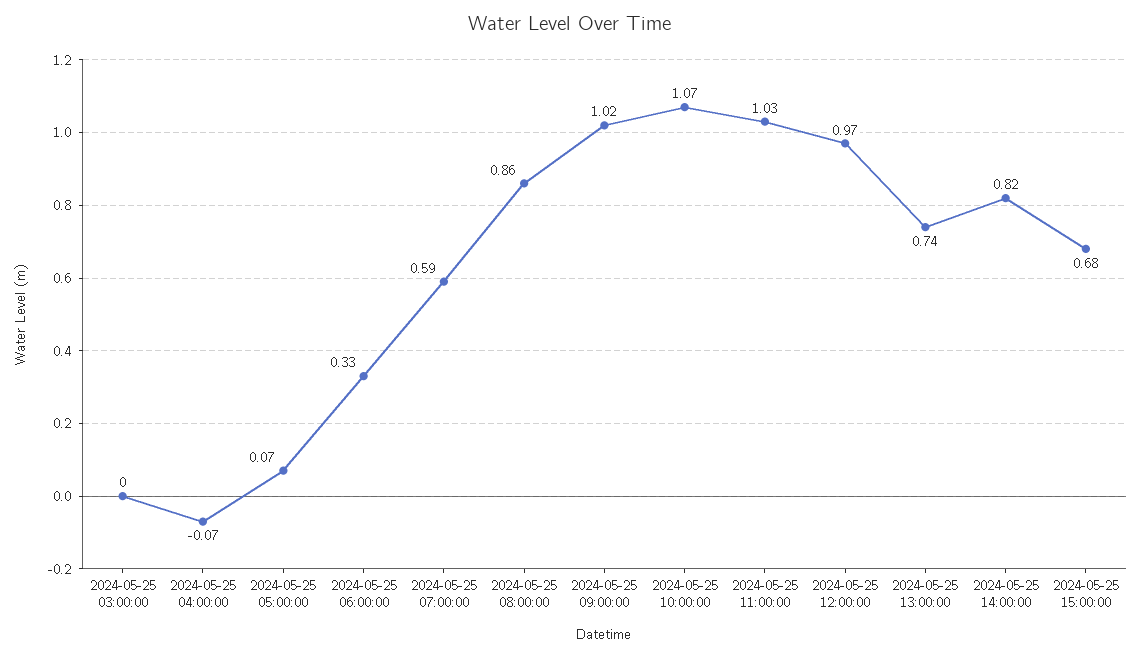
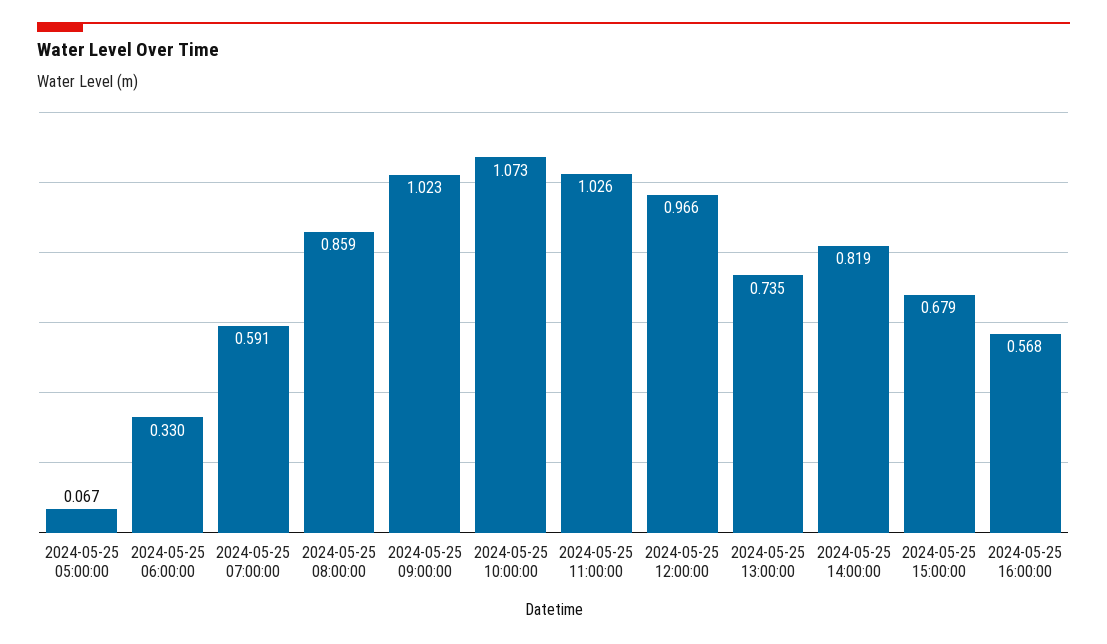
2024-05-25 03:00:00: 0 -> none
2024-05-25 04:00:00: -0.07 -> none
2024-05-25 16:00:00: none -> 0.568

